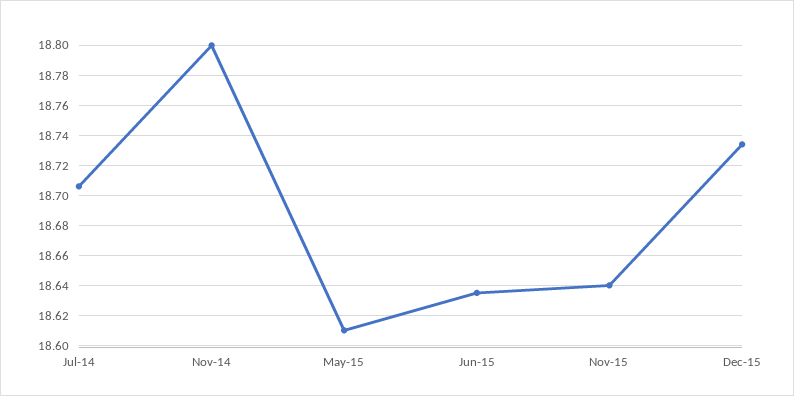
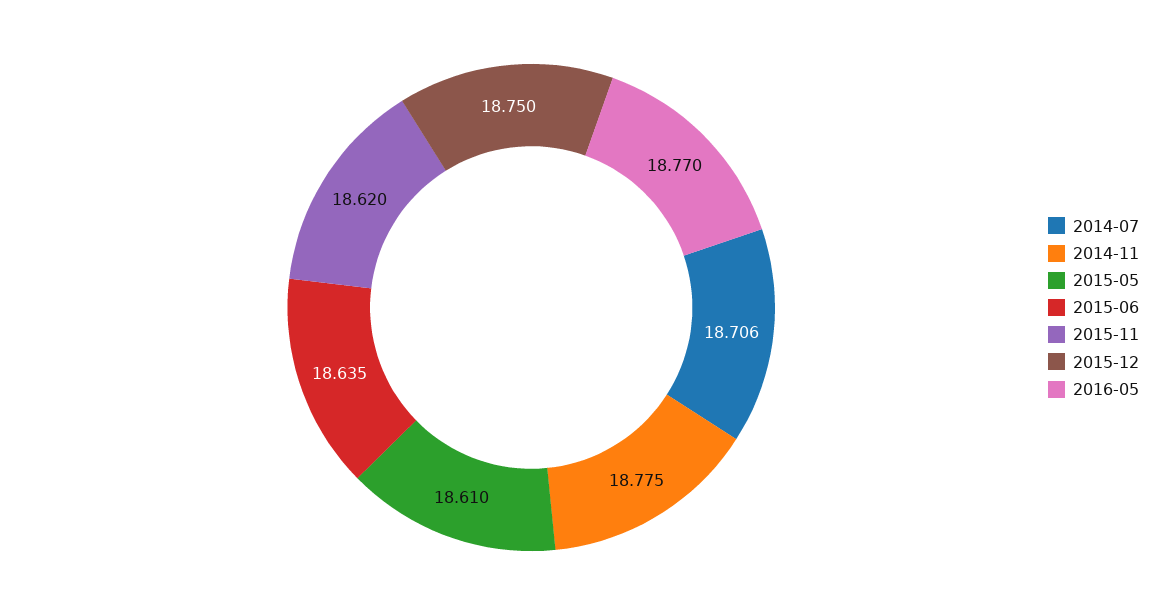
Nov-14: 18.8 -> 18.775
Nov-15: 18.64 -> 18.62
Dec-15: 18.735 -> 18.75
2016-05: none -> 18.77

